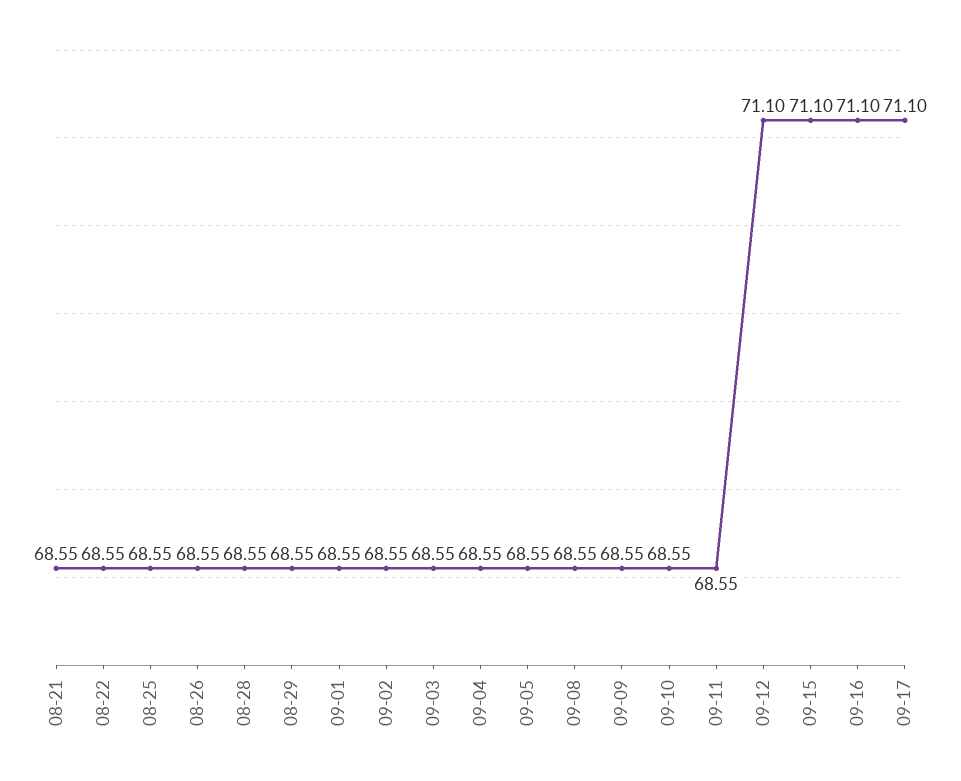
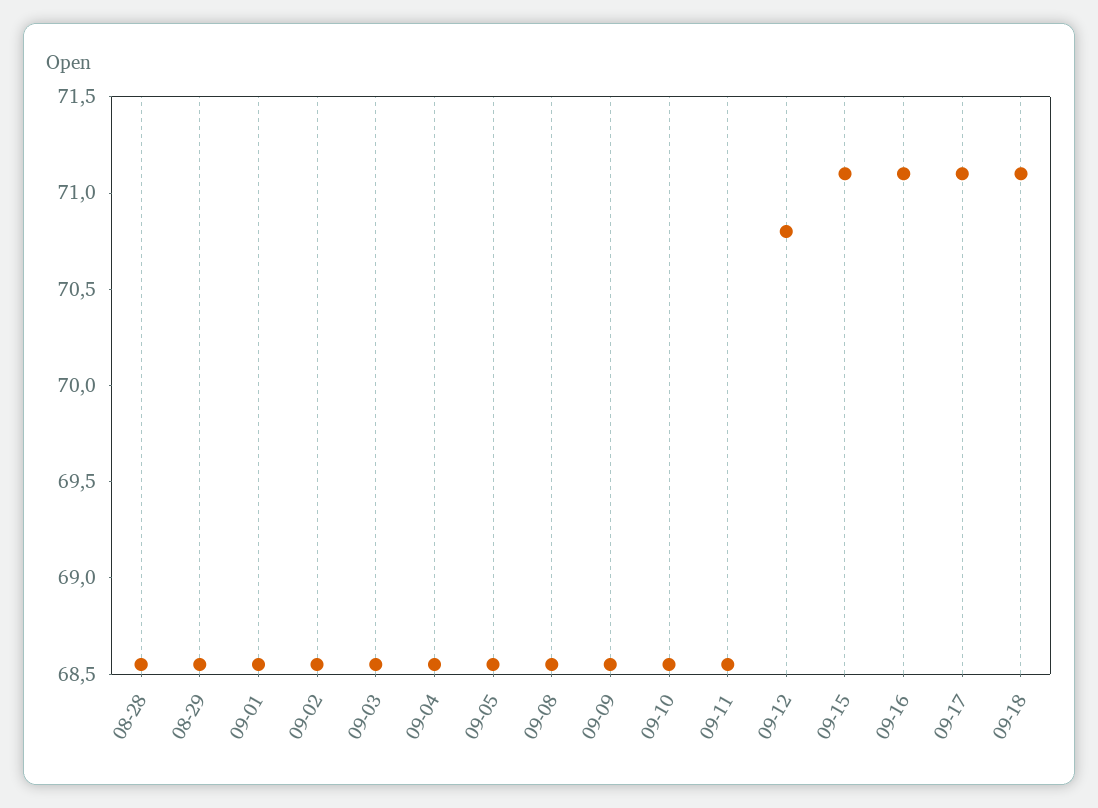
08-21: 68.55 -> none
08-22: 68.55 -> none
08-25: 68.55 -> none
08-26: 68.55 -> none
09-12: 71.1 -> 70.8
09-18: none -> 71.1

